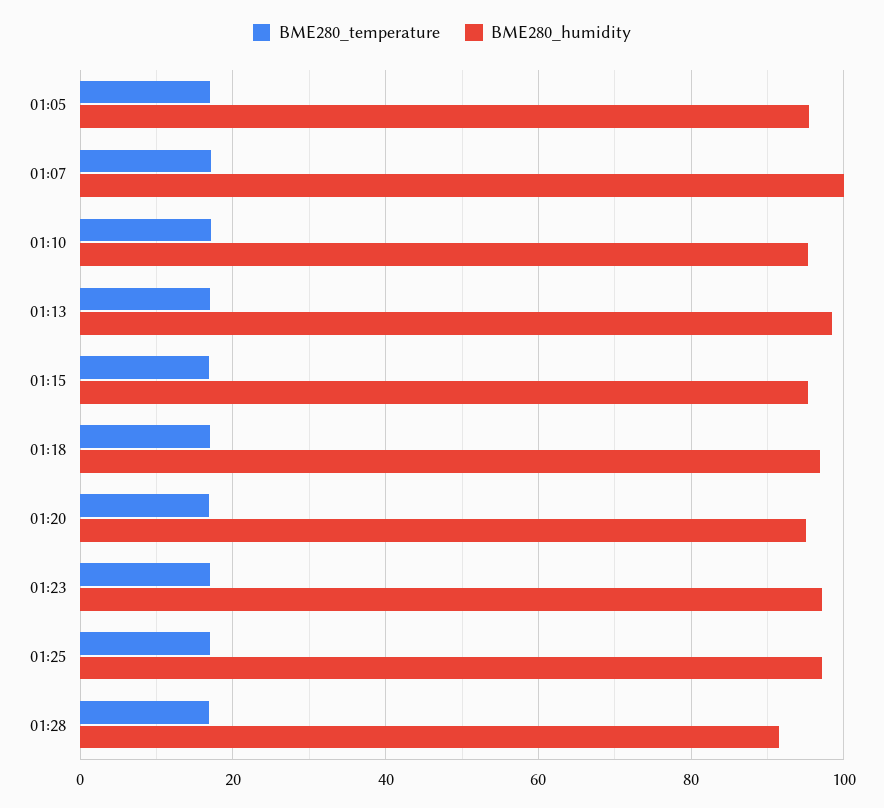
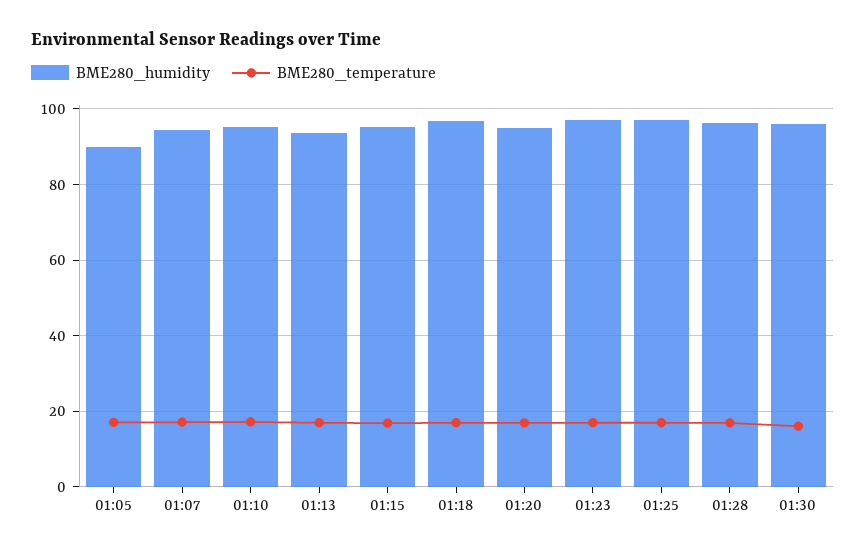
BME280_humidity, 01:05: 96 -> 90
BME280_humidity, 01:07: 100 -> 94
BME280_humidity, 01:13: 98 -> 94
BME280_humidity, 01:28: 92 -> 96
BME280_humidity, 01:30: none -> 96
BME280_temperature, 01:30: none -> 16

